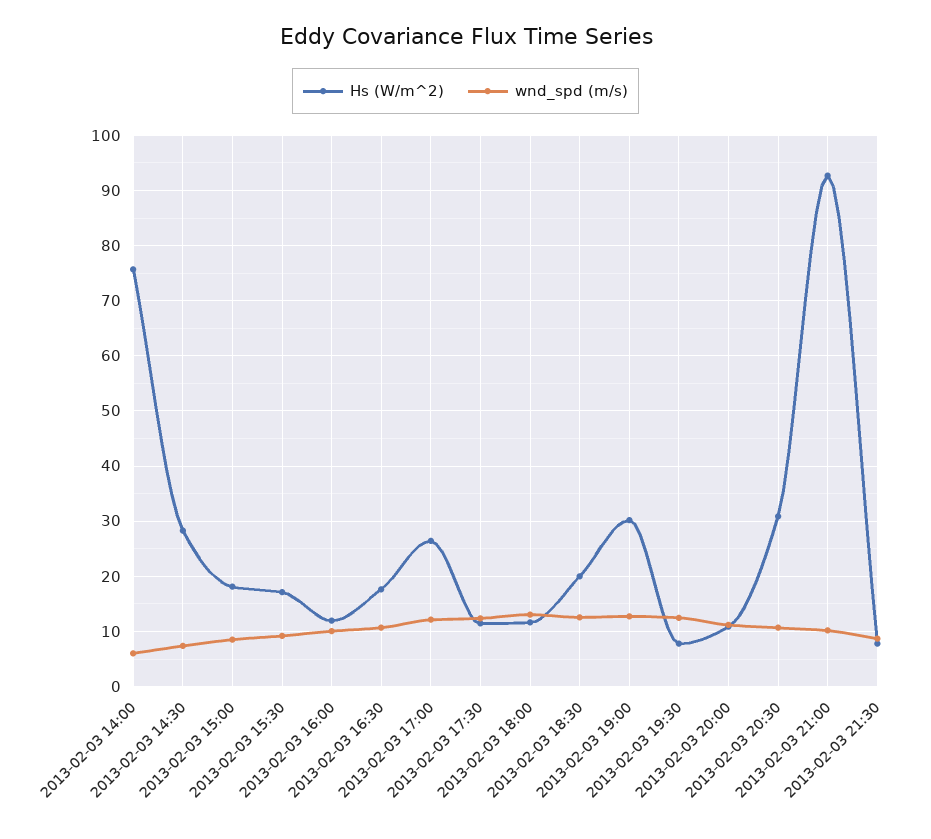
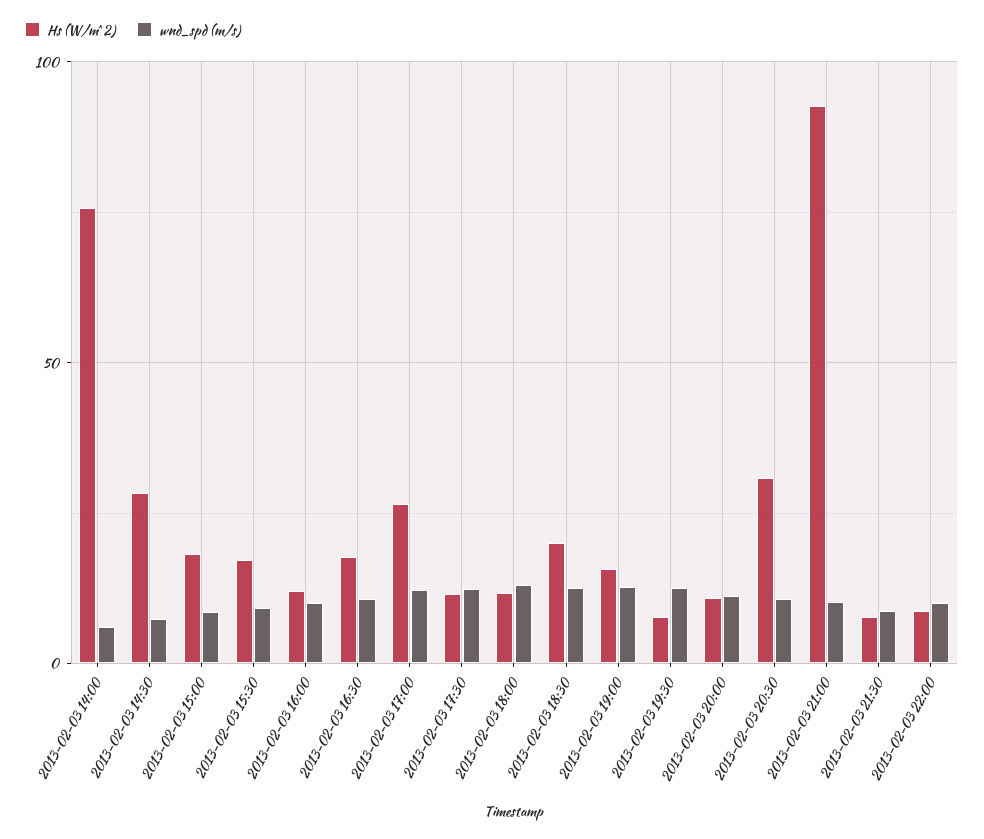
Hs (W/m^2), 2013-02-03 19:00: 30 -> 15
Hs (W/m^2), 2013-02-03 22:00: none -> 10
wnd_spd (m/s), 2013-02-03 22:00: none -> 10

